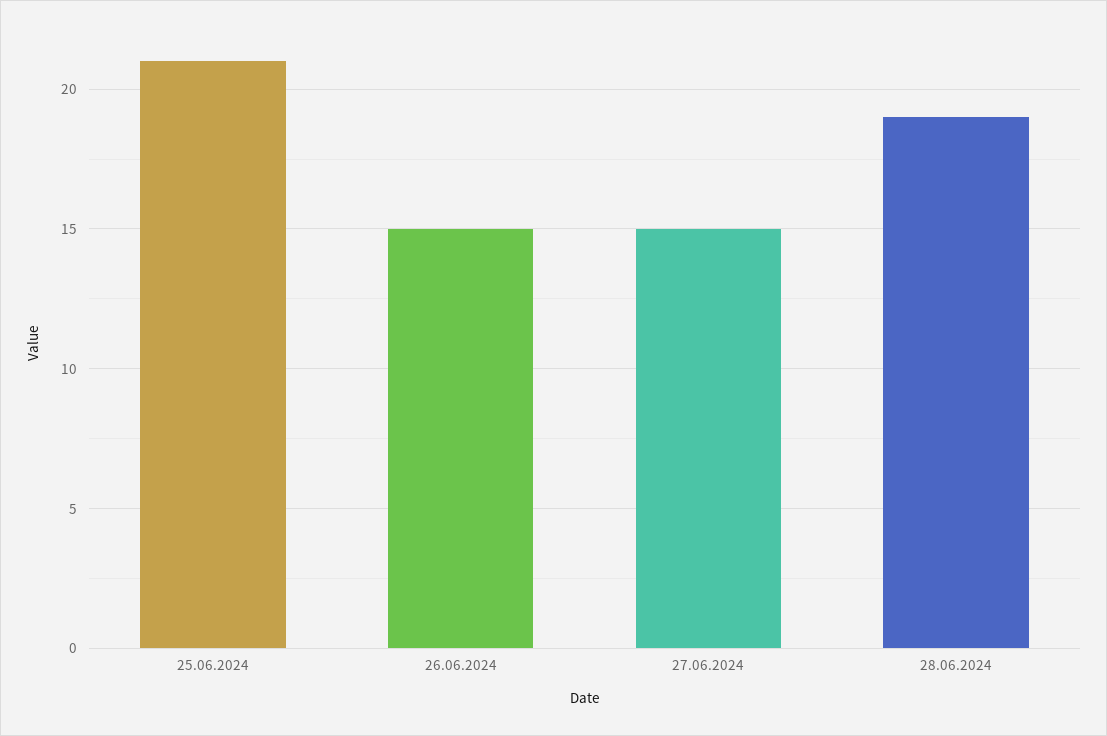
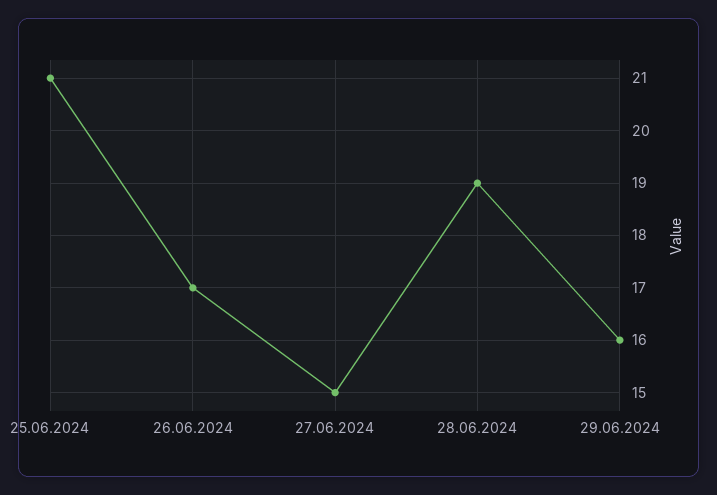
26.06.2024: 15 -> 17
29.06.2024: none -> 16

